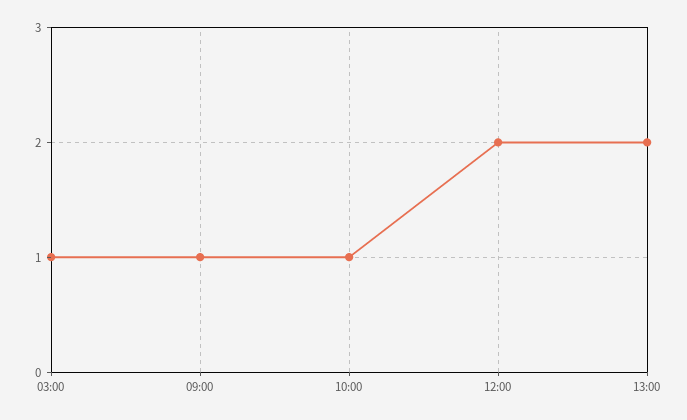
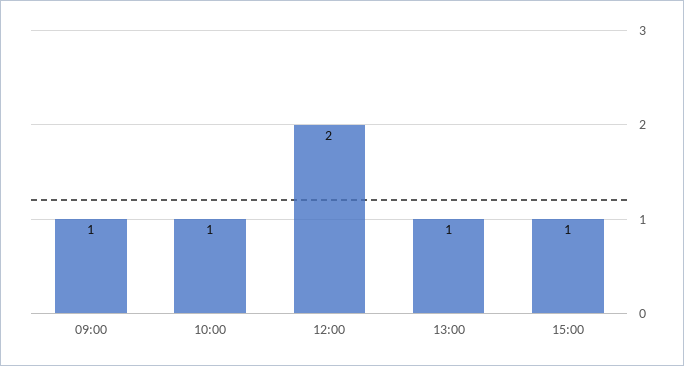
03:00: 1 -> none
13:00: 2 -> 1
15:00: none -> 1

